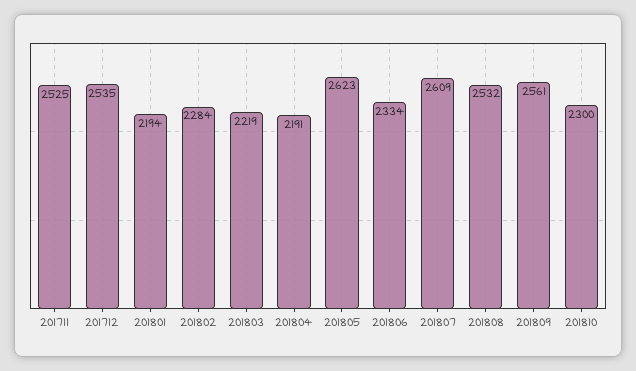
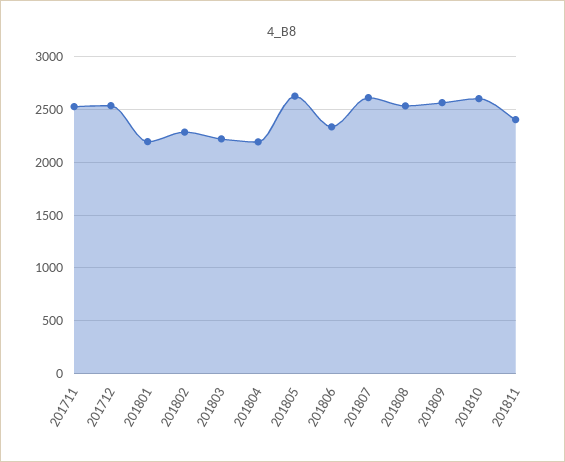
201810: 2300 -> 2600
201811: none -> 2400

